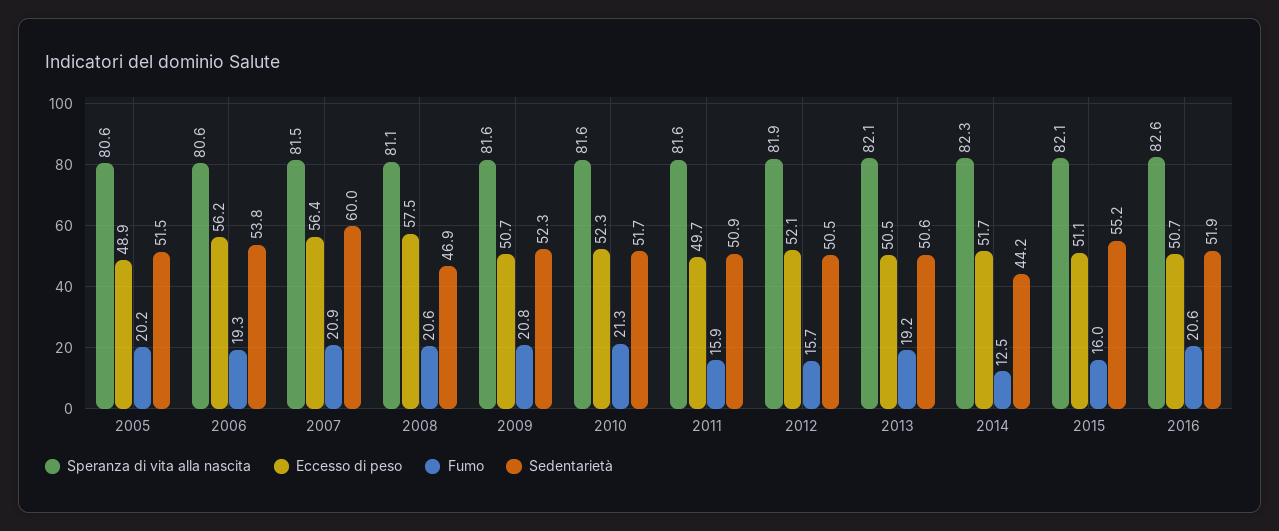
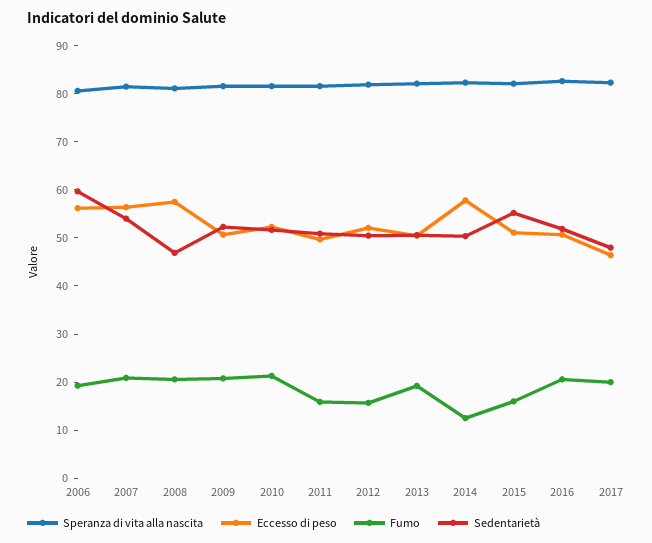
Speranza di vita alla nascita, 2005: 80.6 -> none
Eccesso di peso, 2005: 48.9 -> none
Fumo, 2005: 20.2 -> none
Sedentarietà, 2005: 51.5 -> none
Sedentarietà, 2006: 53.8 -> 60
Sedentarietà, 2007: 60 -> 54
Eccesso di peso, 2014: 51.7 -> 58
Sedentarietà, 2014: 44.2 -> 50
Speranza di vita alla nascita, 2017: none -> 82
Eccesso di peso, 2017: none -> 46
Fumo, 2017: none -> 20
Sedentarietà, 2017: none -> 48

